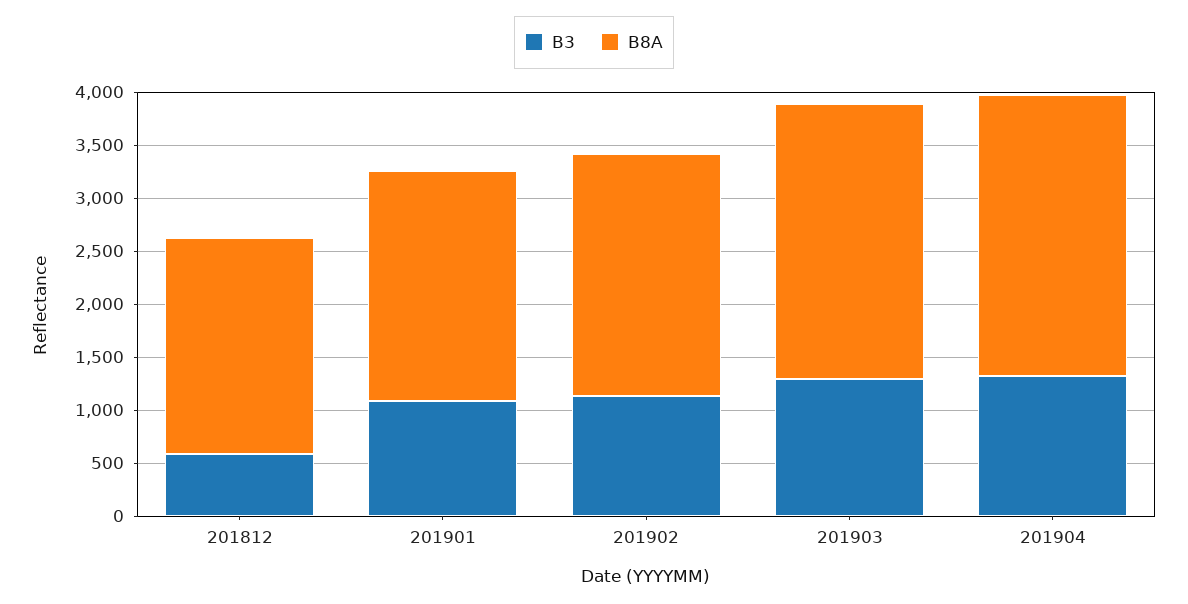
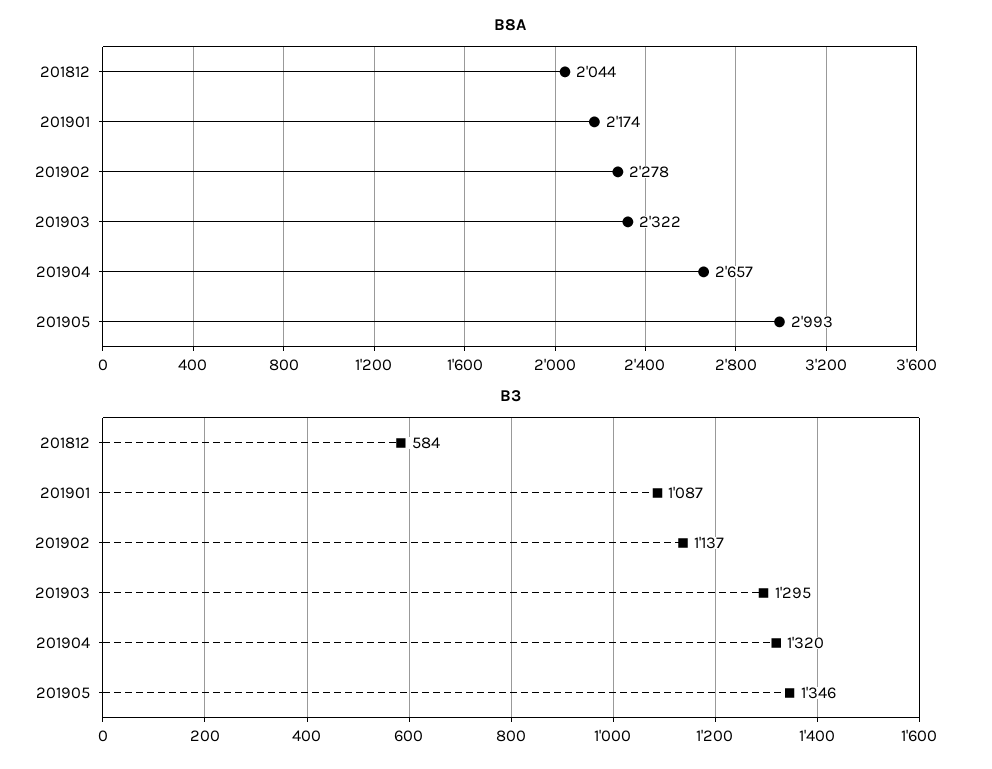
B8A, 201903: 2600 -> 2322
B8A, 201905: none -> 2993
B3, 201905: none -> 1346

